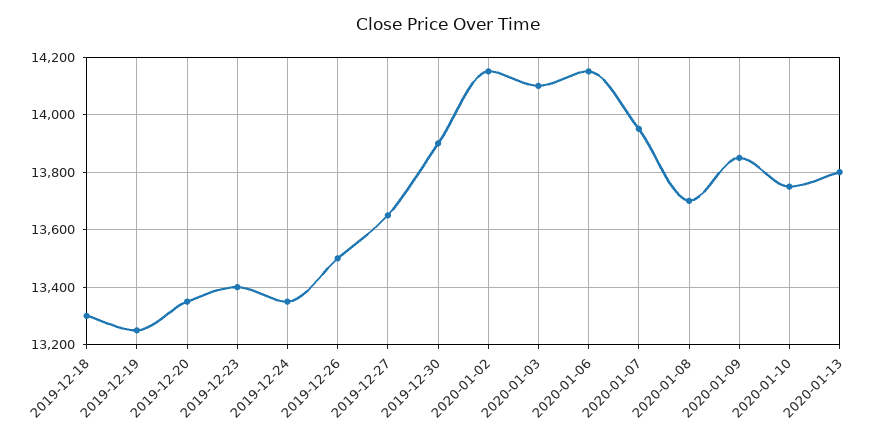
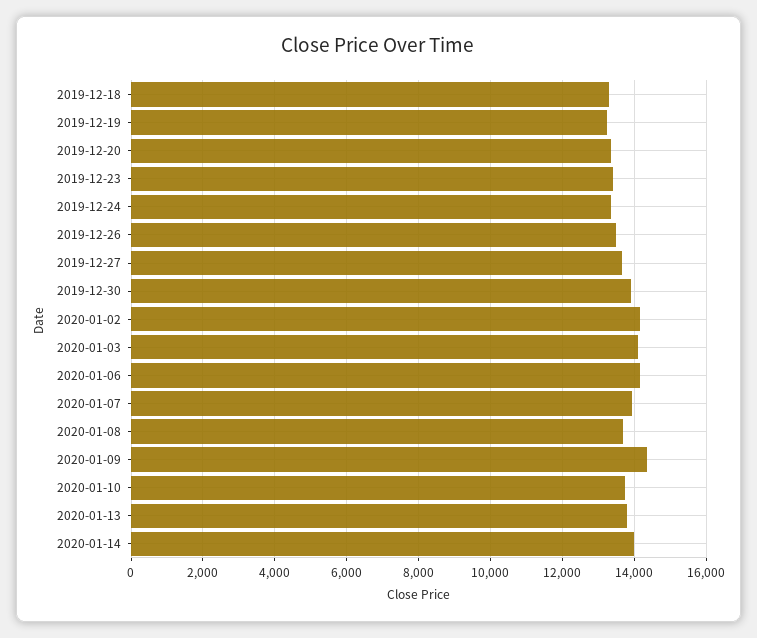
2020-01-09: 13850 -> 14400
2020-01-14: none -> 14000

